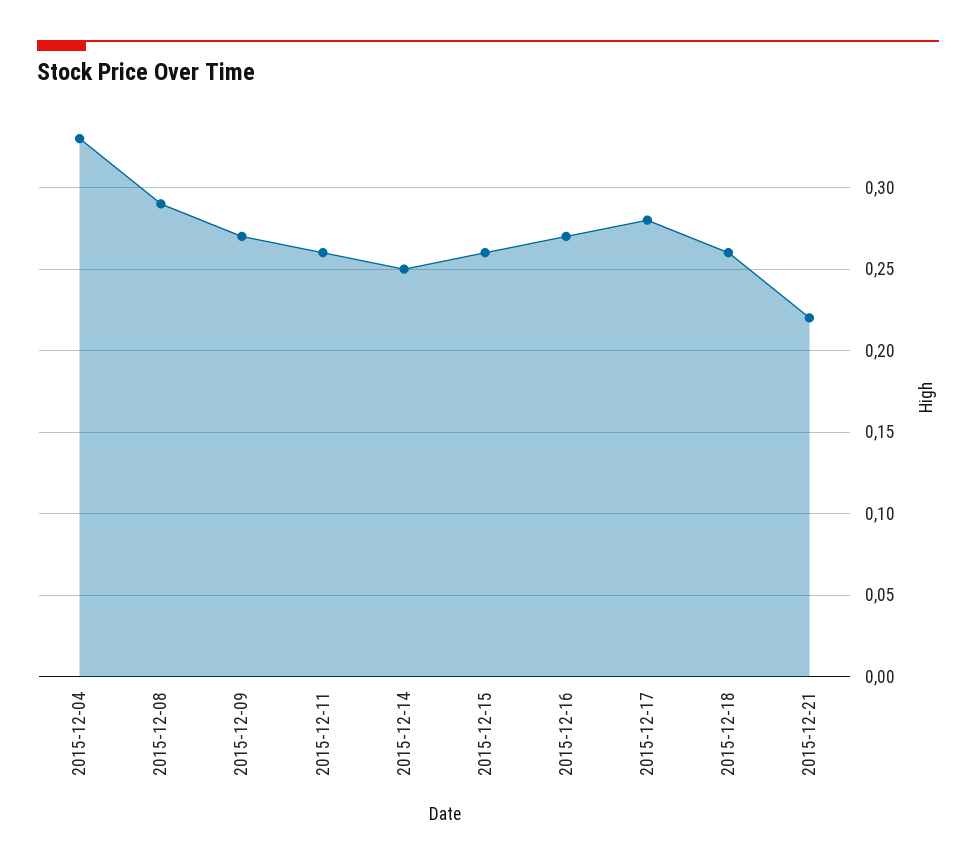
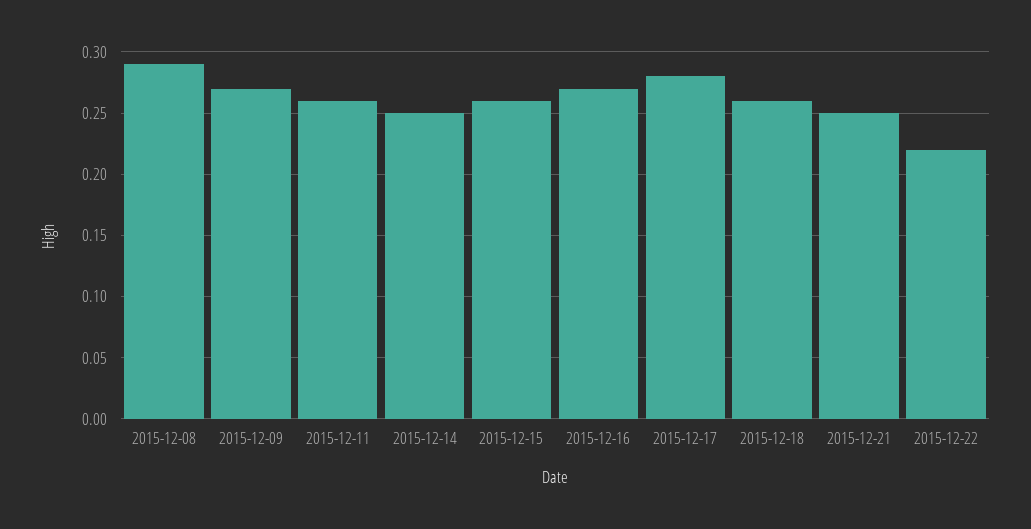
2015-12-04: 0.33 -> none
2015-12-21: 0.22 -> 0.25
2015-12-22: none -> 0.22

